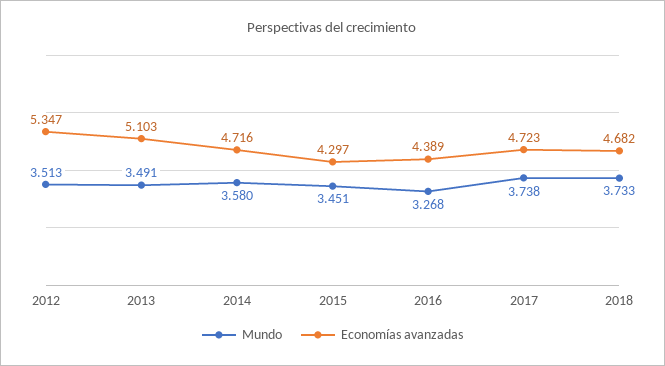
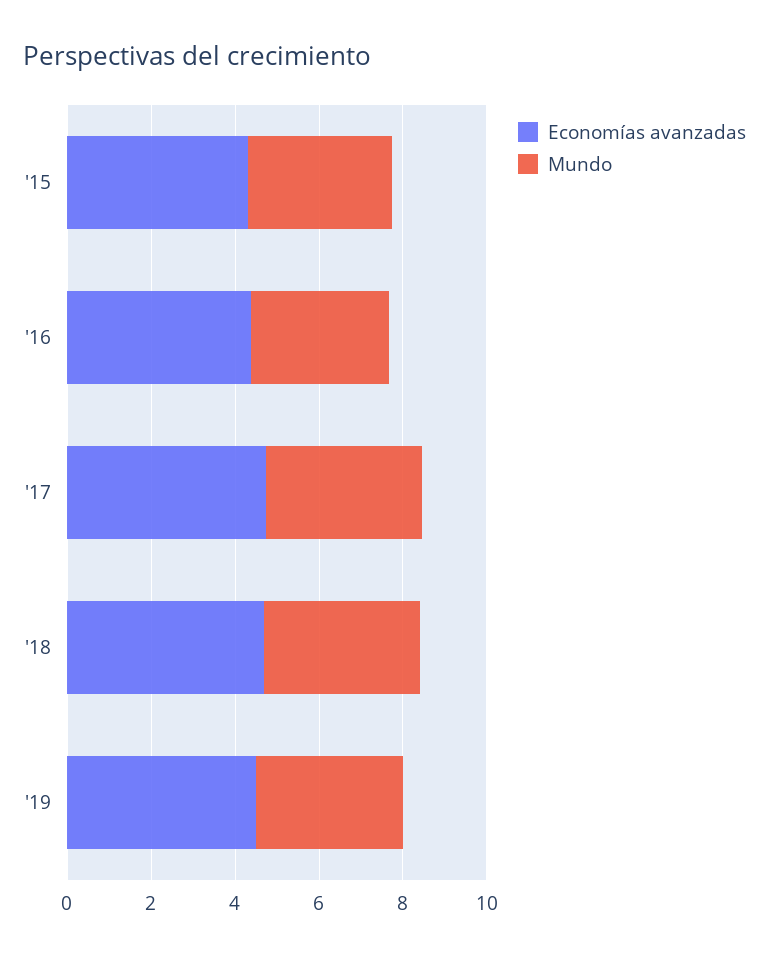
Mundo, 2012: 3.513 -> none
Economías avanzadas, 2012: 5.347 -> none
Mundo, 2013: 3.491 -> none
Economías avanzadas, 2013: 5.103 -> none
Mundo, 2014: 3.58 -> none
Economías avanzadas, 2014: 4.716 -> none
Economías avanzadas, '19: none -> 4.5
Mundo, '19: none -> 3.5

